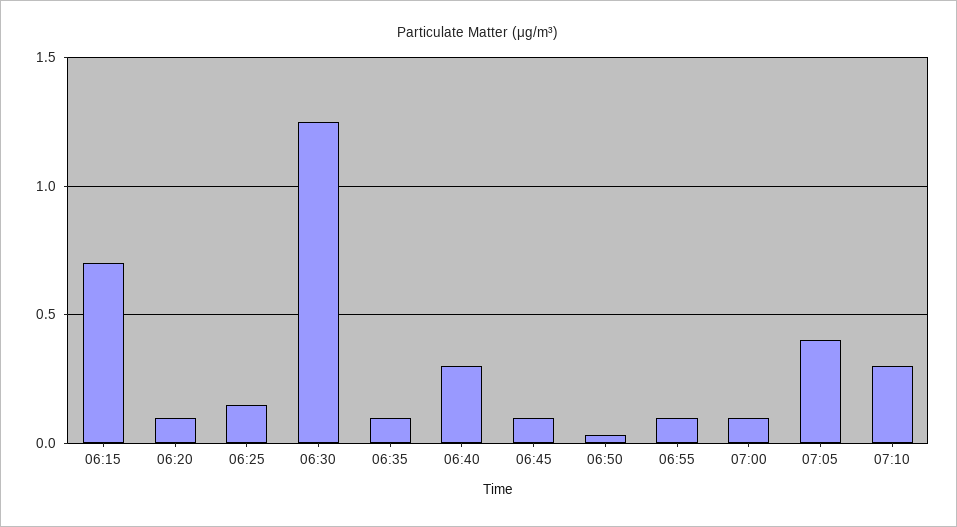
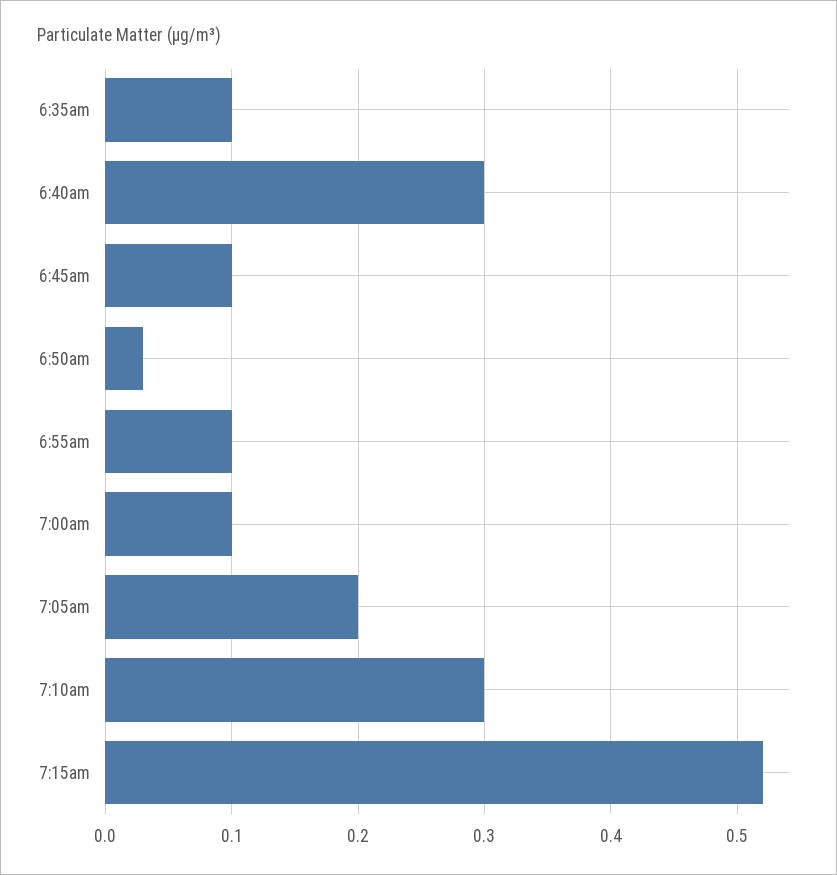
06:15: 0.7 -> none
06:20: 0.1 -> none
06:25: 0.15 -> none
06:30: 1.25 -> none
07:05: 0.4 -> 0.2
7:15am: none -> 0.52

